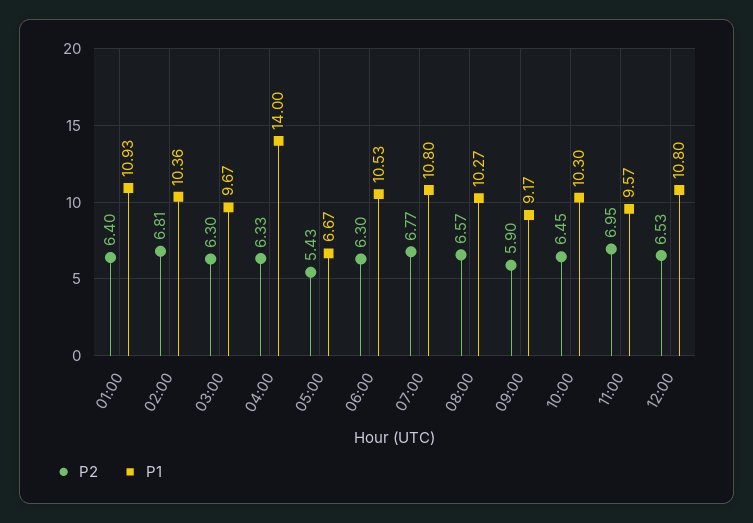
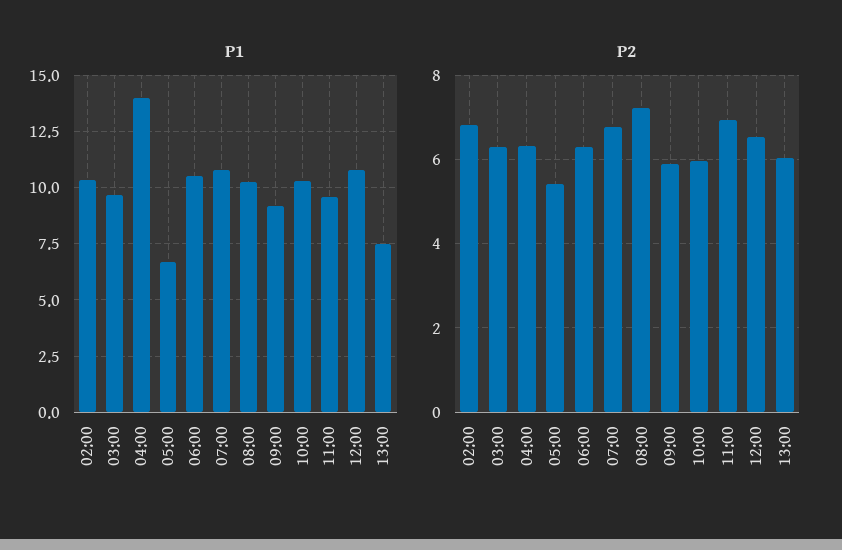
P2, 01:00: 6.4 -> none
P1, 01:00: 10.93 -> none
P2, 08:00: 6.57 -> 7.2
P2, 10:00: 6.45 -> 6
P1, 13:00: none -> 7.5
P2, 13:00: none -> 6

